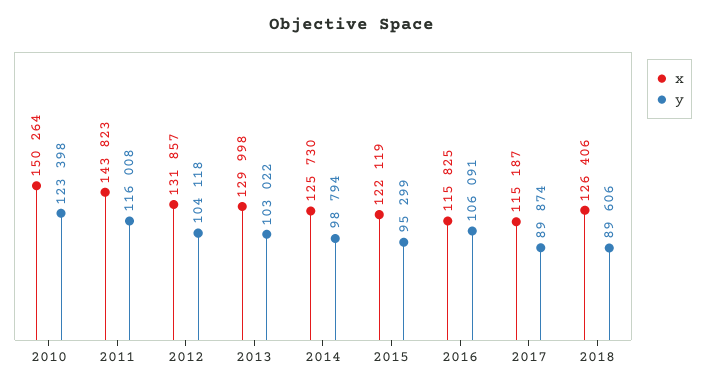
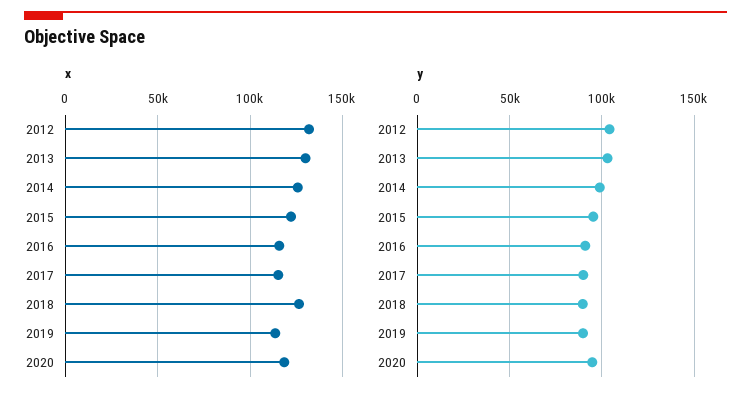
x, 2010: 150264 -> none
y, 2010: 123398 -> none
x, 2011: 143823 -> none
y, 2011: 116008 -> none
y, 2016: 106091 -> 90000
x, 2019: none -> 115000
x, 2020: none -> 120000
y, 2019: none -> 90000
y, 2020: none -> 95000

